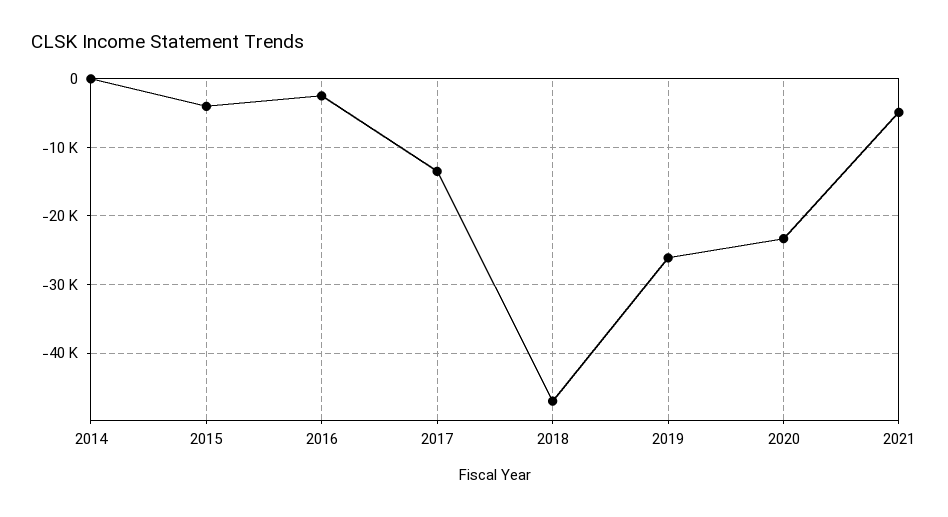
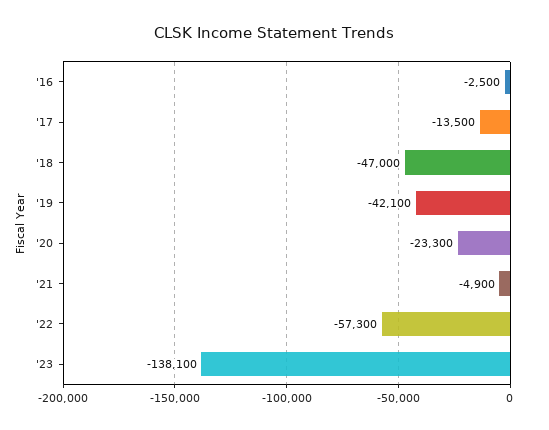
2014: 0 -> none
2015: -4000 -> none
2019: -26000 -> -42100
'22: none -> -57300
'23: none -> -138100

